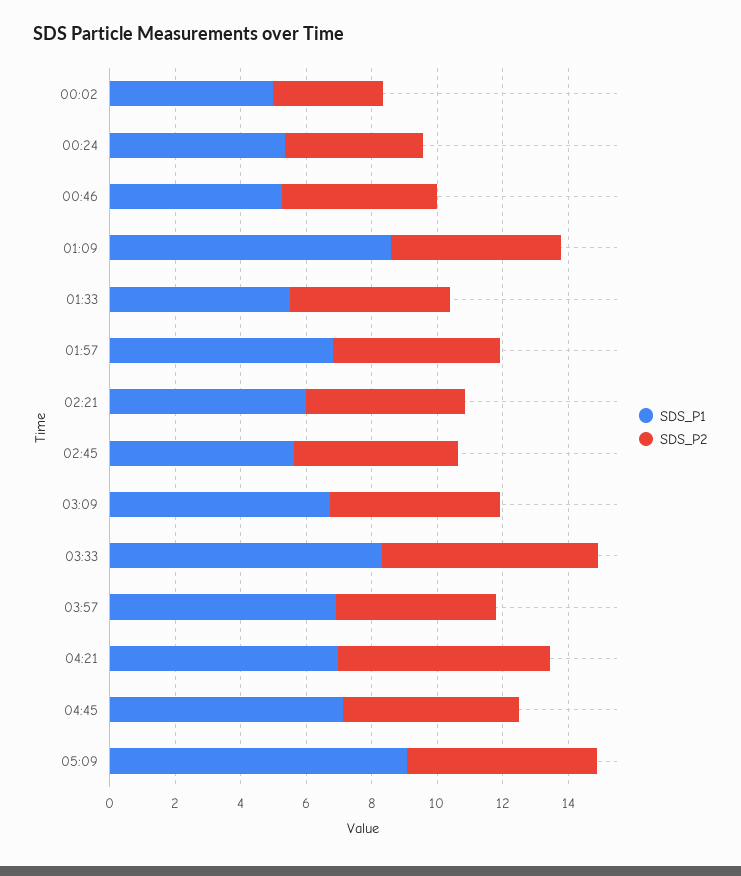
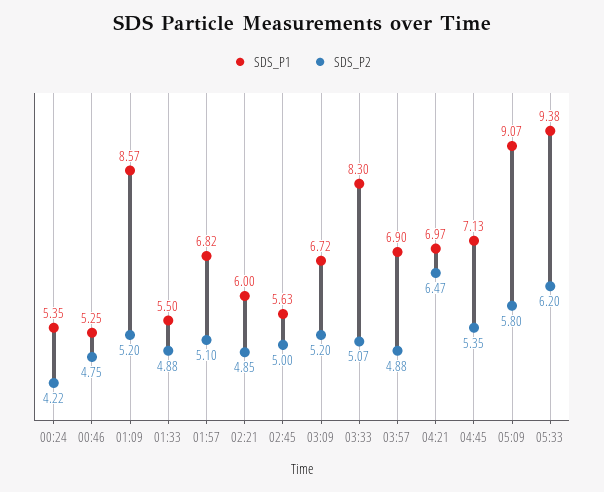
SDS_P1, 00:02: 5 -> none
SDS_P2, 00:02: 3.5 -> none
SDS_P2, 03:33: 6.5 -> 5.07
SDS_P1, 05:33: none -> 9.38
SDS_P2, 05:33: none -> 6.2

